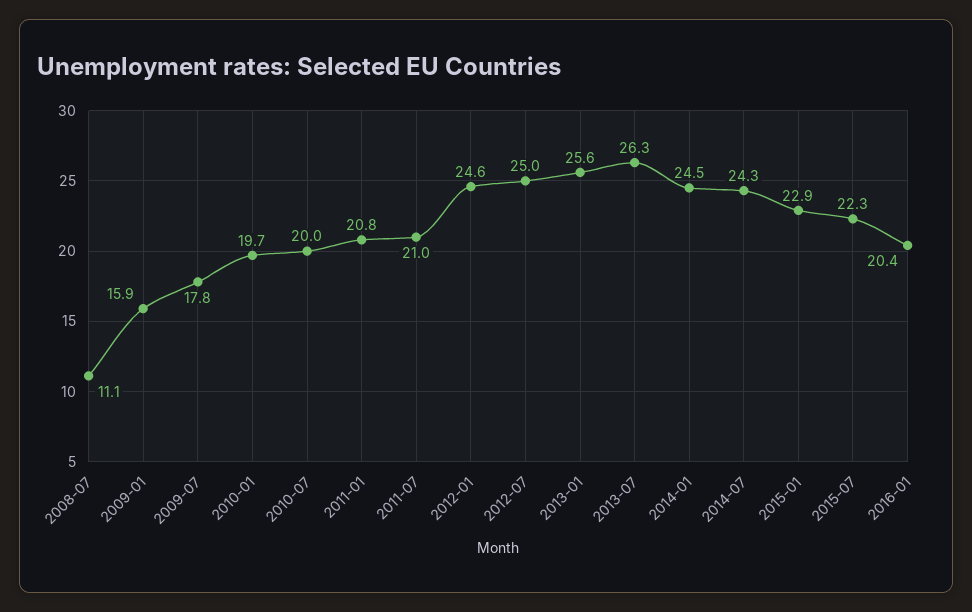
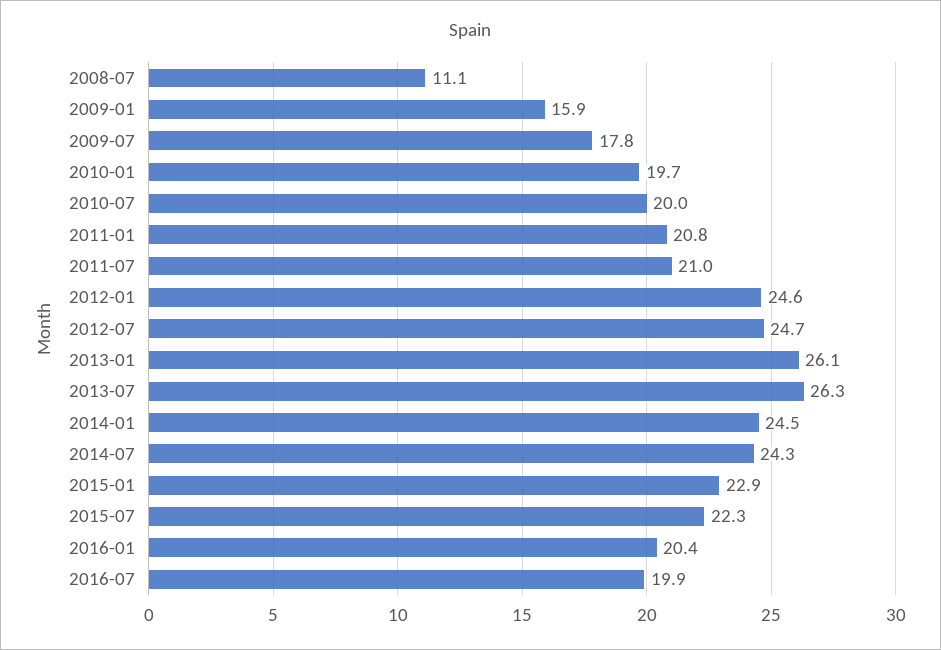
2012-07: 25 -> 24.7
2013-01: 25.6 -> 26.1
2016-07: none -> 19.9

